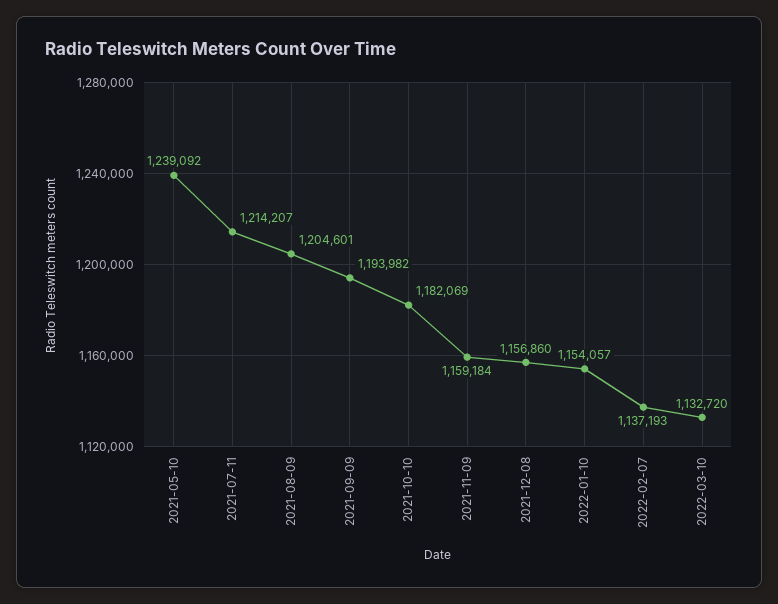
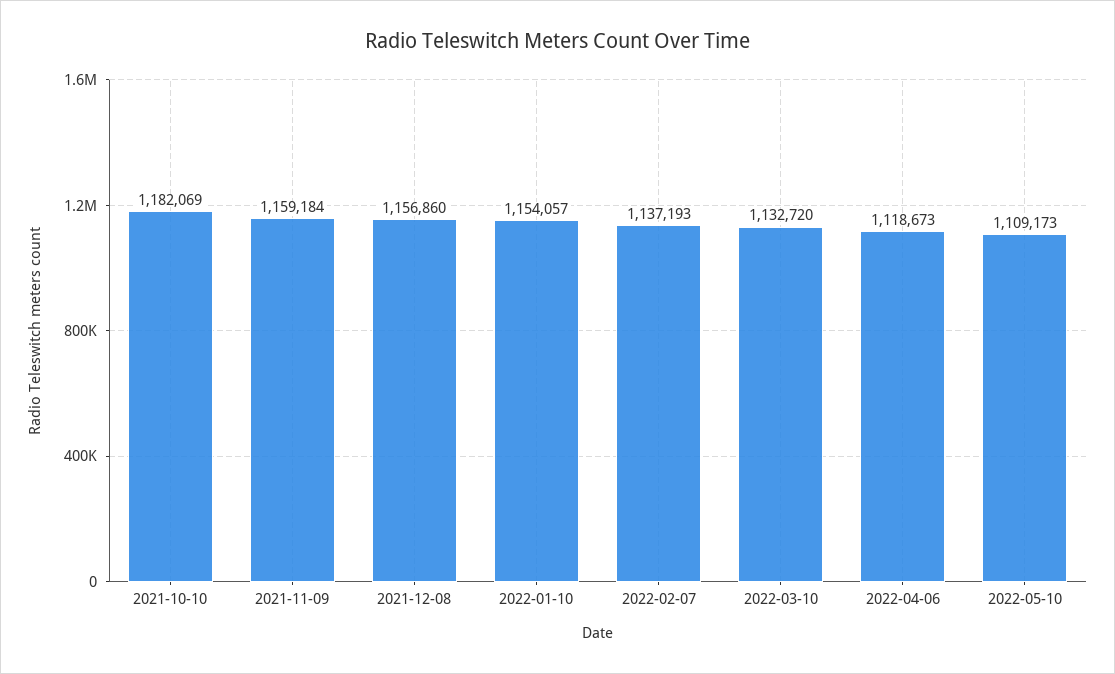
2021-05-10: 1239092 -> none
2021-07-11: 1214207 -> none
2021-08-09: 1204601 -> none
2021-09-09: 1193982 -> none
2022-04-06: none -> 1118673
2022-05-10: none -> 1109173

